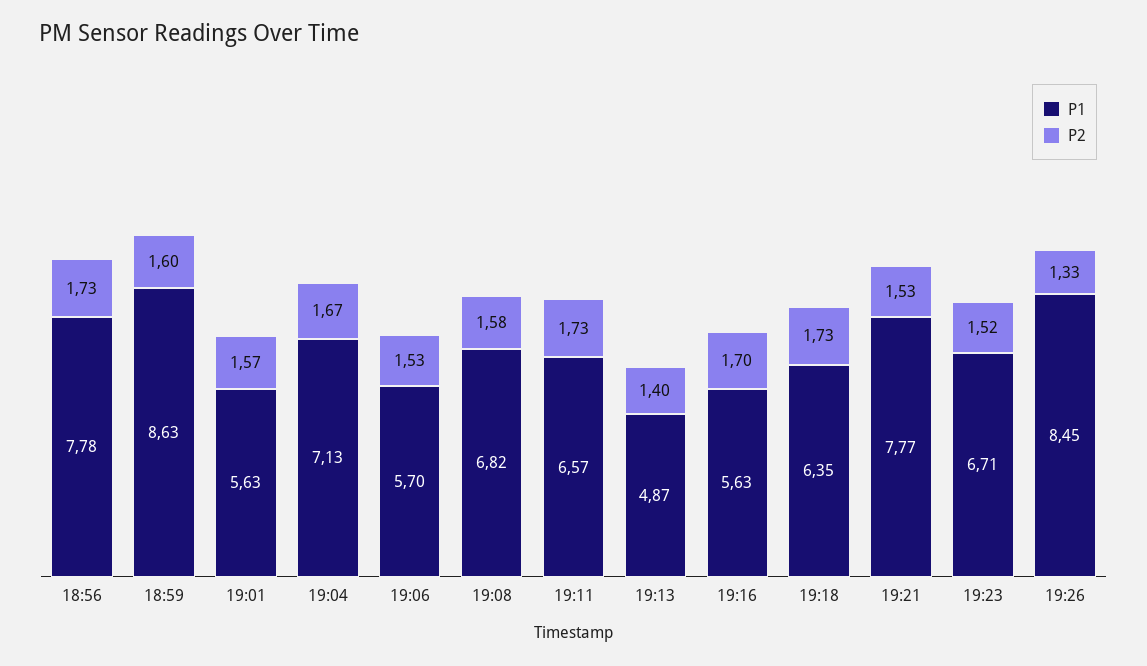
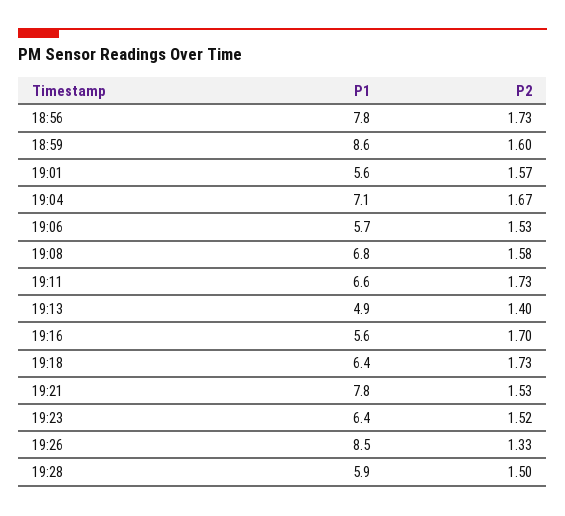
P1, 19:23: 6.71 -> 6.4
P1, 19:28: none -> 5.9
P2, 19:28: none -> 1.5

